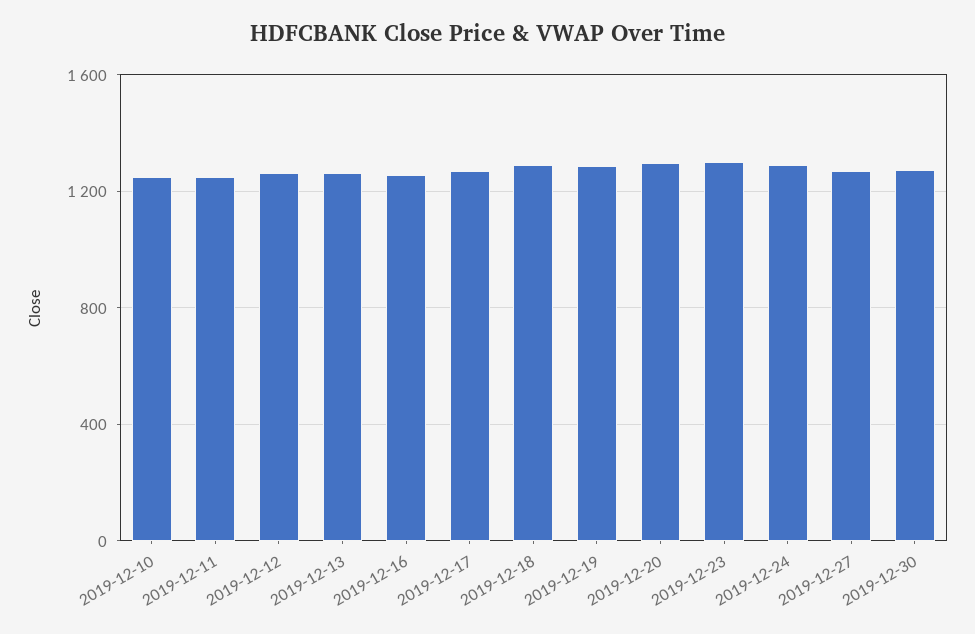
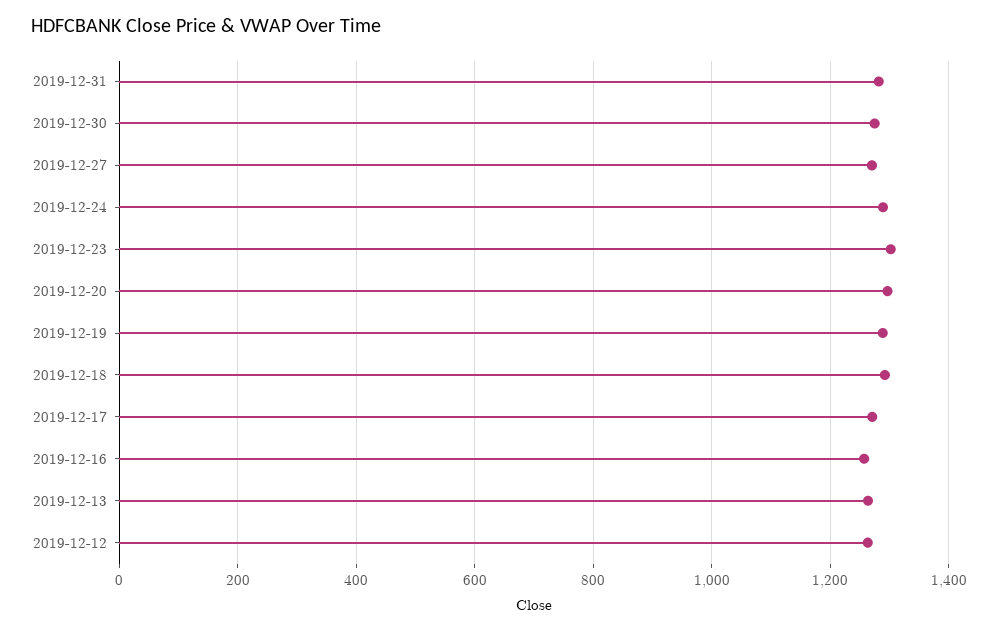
2019-12-10: 1250 -> none
2019-12-11: 1250 -> none
2019-12-31: none -> 1280

